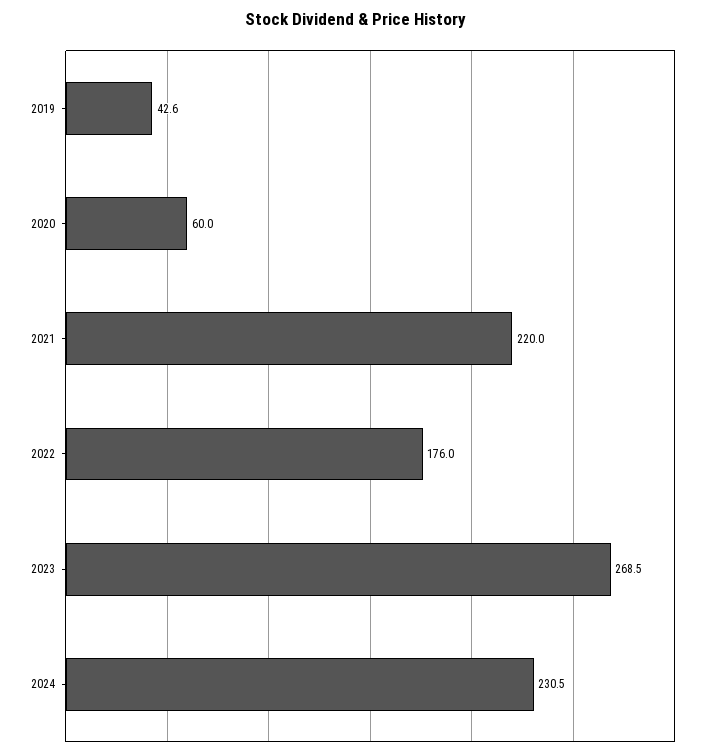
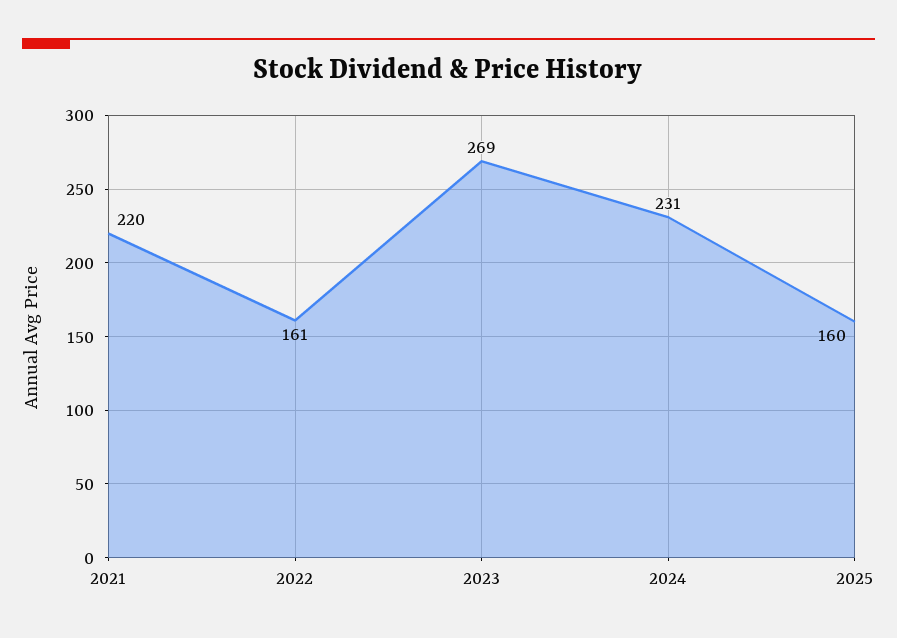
2019: 42.6 -> none
2020: 60 -> none
2022: 176 -> 161
2025: none -> 160

